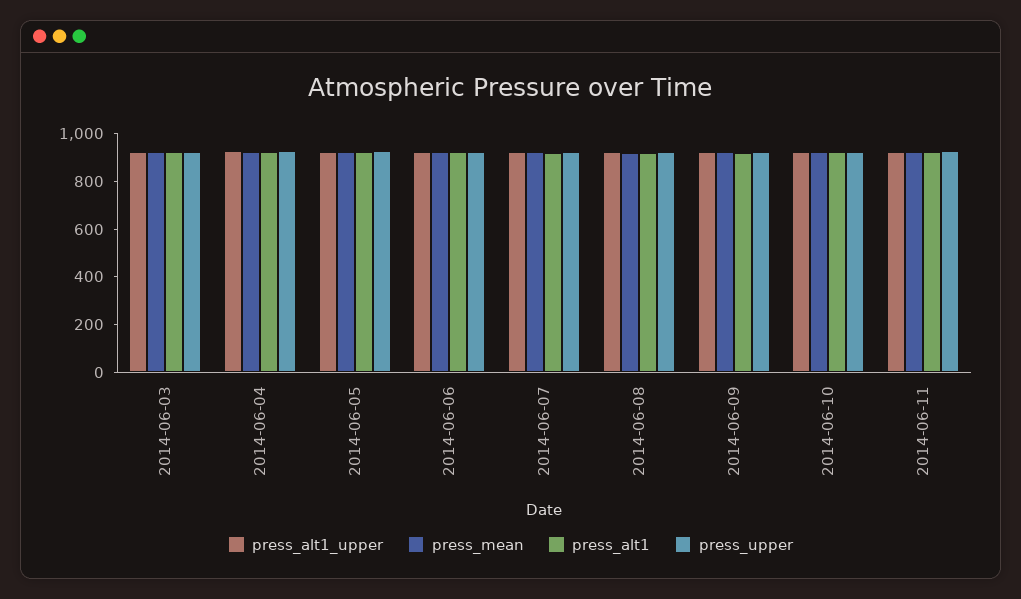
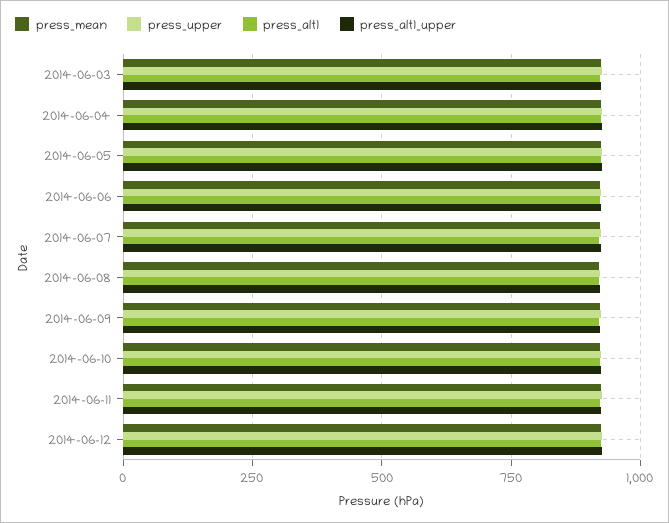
press_mean, 2014-06-12: none -> 925
press_upper, 2014-06-12: none -> 925
press_alt1, 2014-06-12: none -> 925
press_alt1_upper, 2014-06-12: none -> 925

